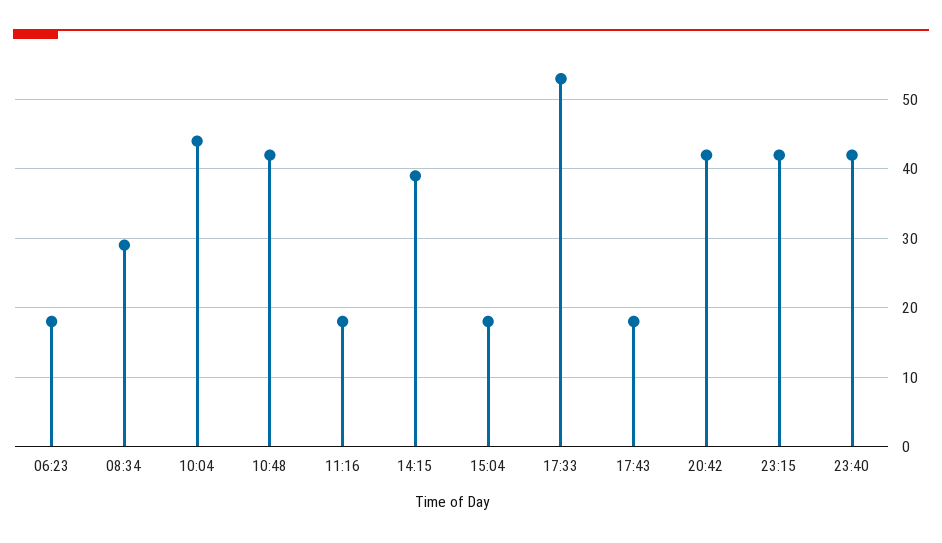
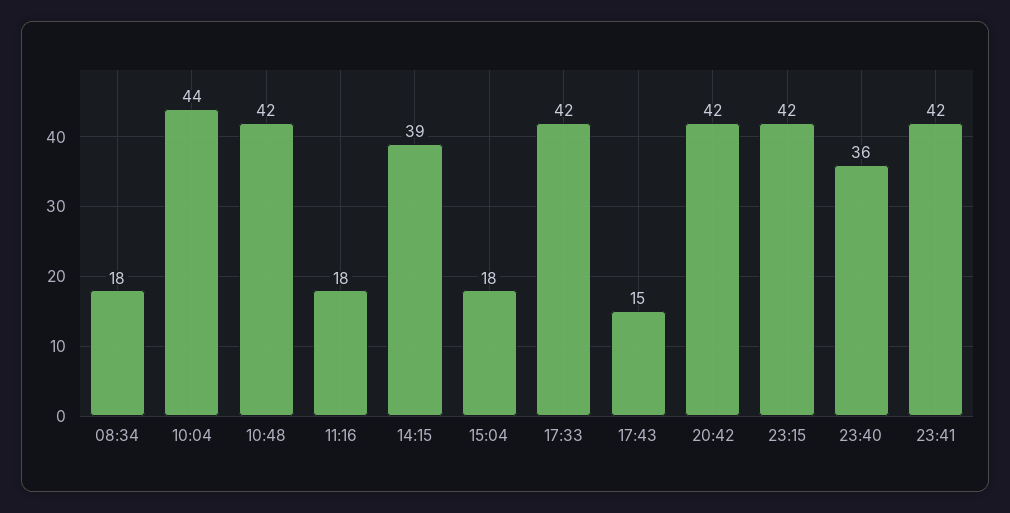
06:23: 18 -> none
08:34: 29 -> 18
17:33: 53 -> 42
17:43: 18 -> 15
23:40: 42 -> 36
23:41: none -> 42

